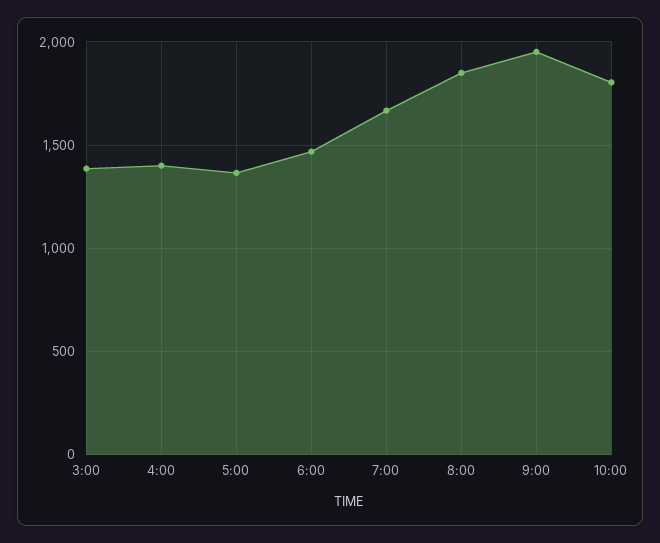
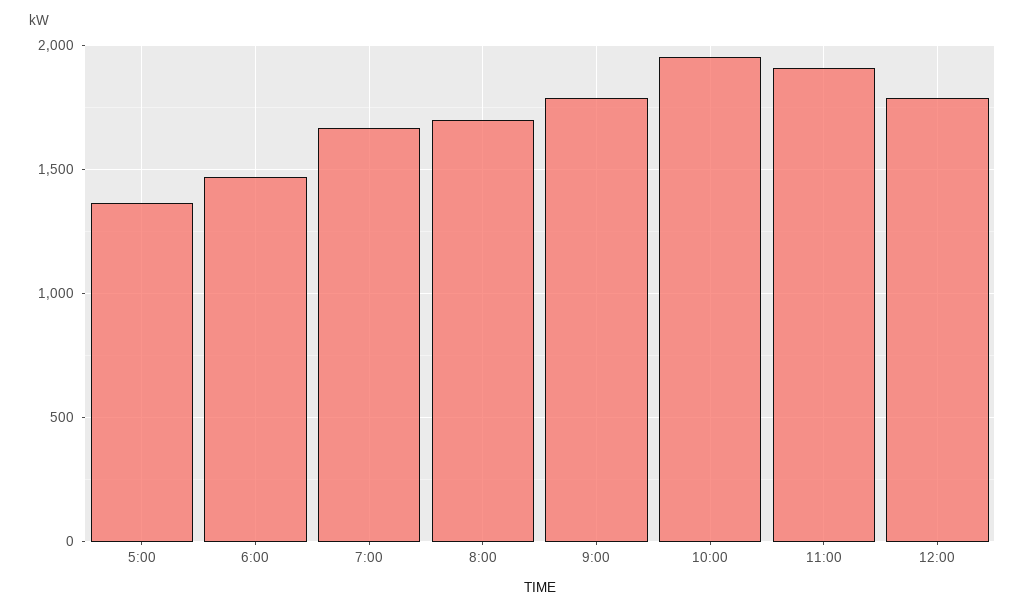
3:00: 1400 -> none
4:00: 1400 -> none
8:00: 1850 -> 1700
9:00: 1950 -> 1800
10:00: 1800 -> 1950
11:00: none -> 1900
12:00: none -> 1800

